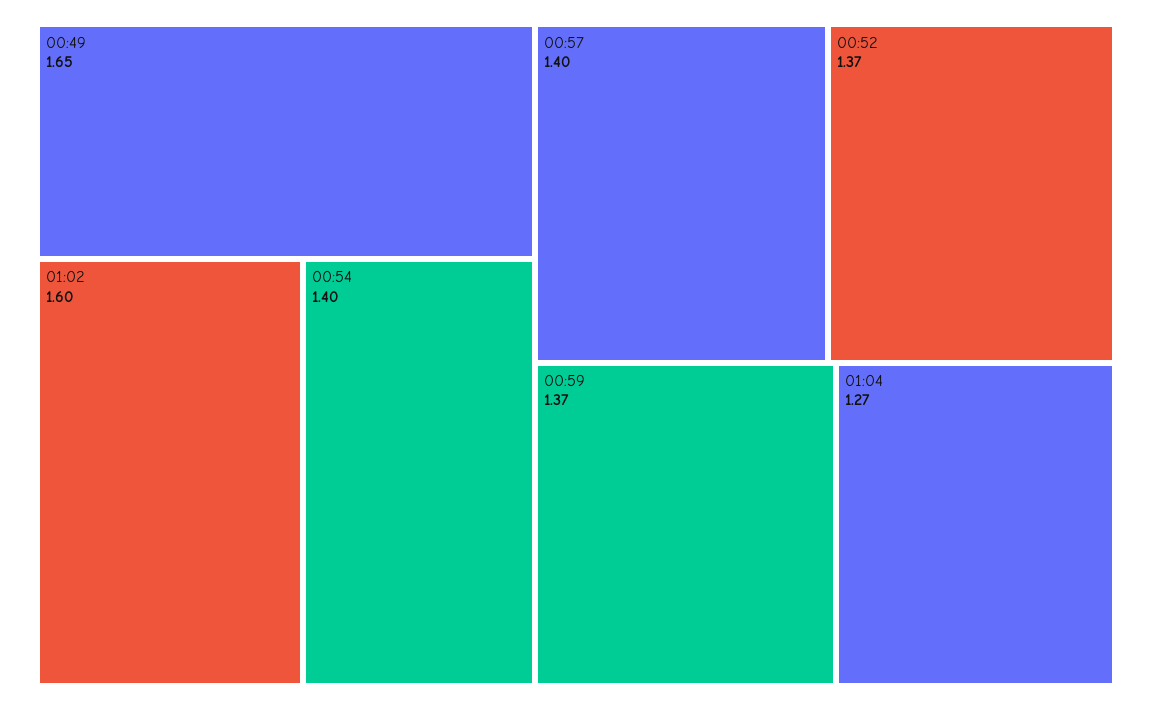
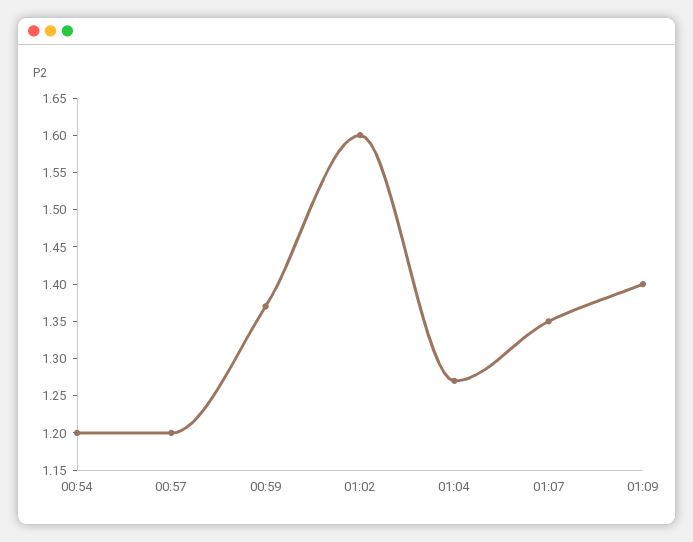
00:49: 1.65 -> none
00:54: 1.4 -> 1.2
00:57: 1.4 -> 1.2
00:52: 1.37 -> none
01:07: none -> 1.35
01:09: none -> 1.4

